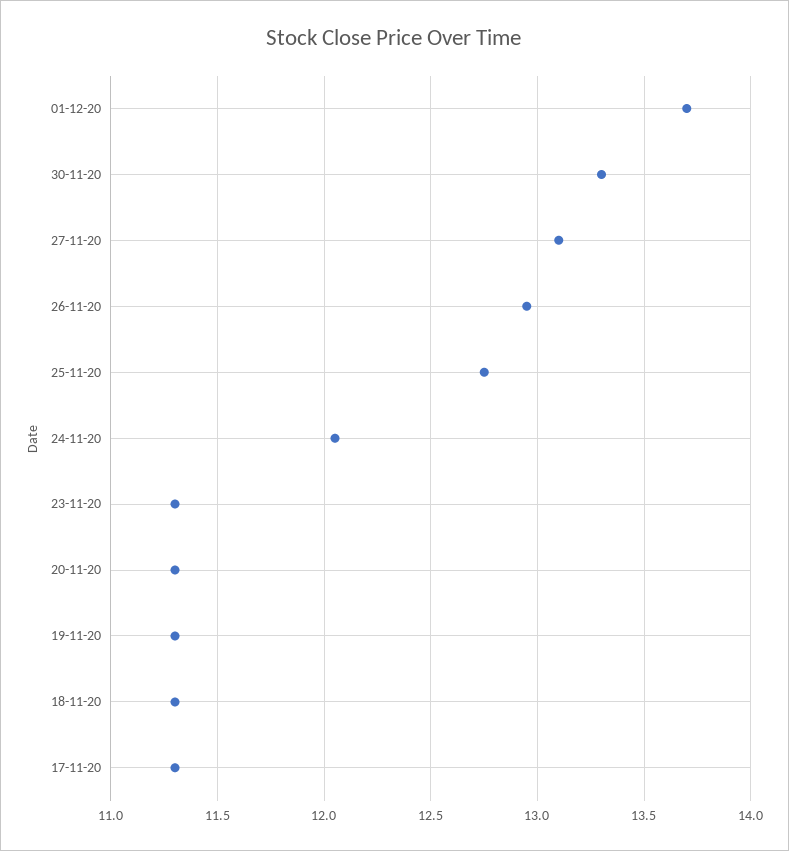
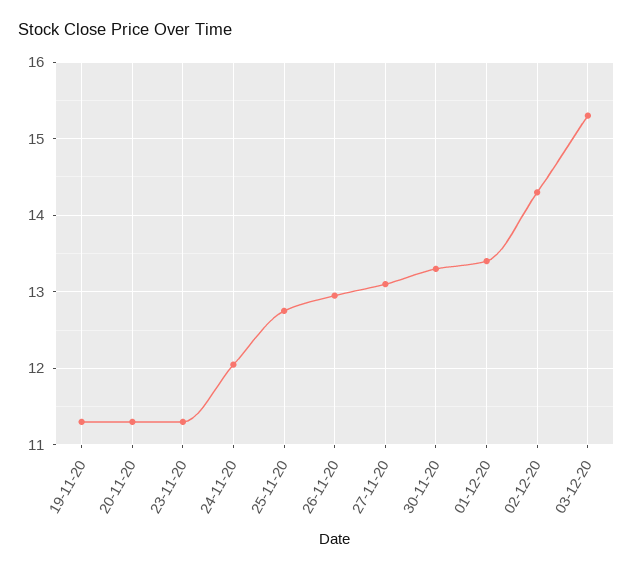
01-12-20: 13.7 -> 13.4
18-11-20: 11.3 -> none
17-11-20: 11.3 -> none
02-12-20: none -> 14.3
03-12-20: none -> 15.3

